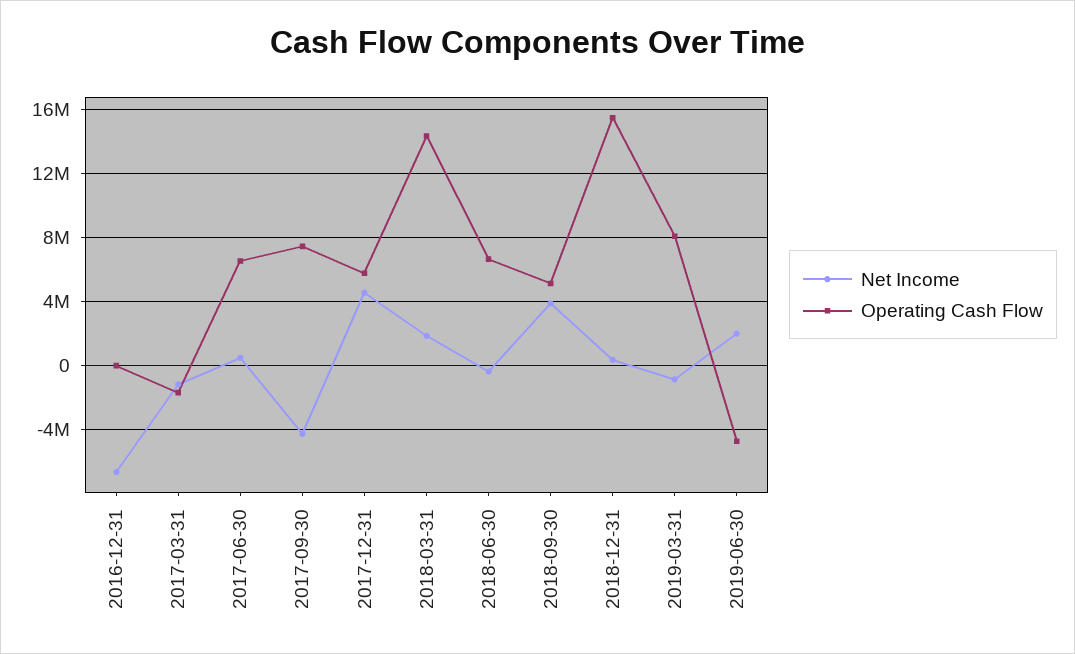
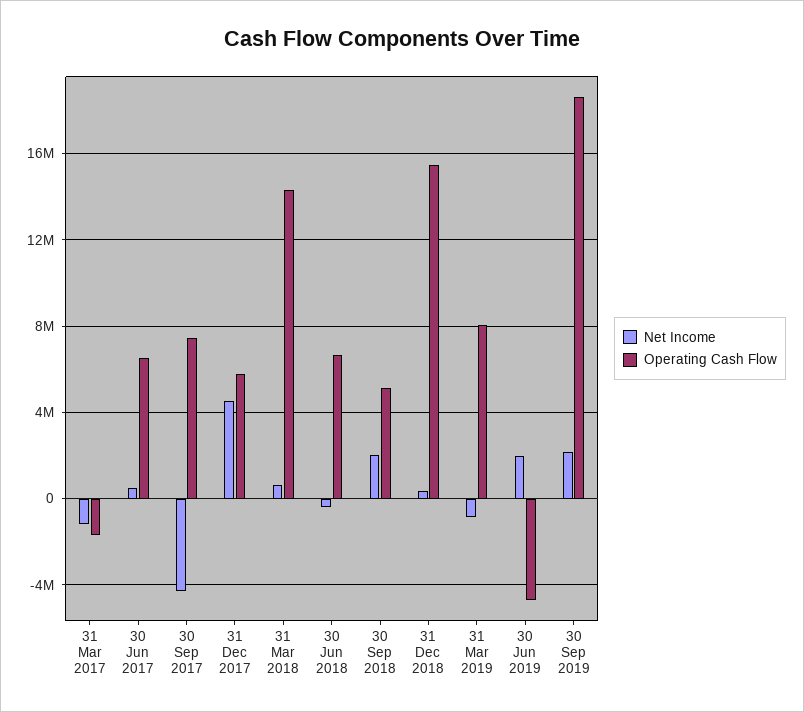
Net Income, 2016-12-31: -6500000 -> none
Operating Cash Flow, 2016-12-31: 0 -> none
Net Income, 2018-03-31: 2000000 -> 500000
Net Income, 2018-09-30: 4000000 -> 2000000
Net Income, 30 Sep 2019: none -> 2000000
Operating Cash Flow, 30 Sep 2019: none -> 18500000

